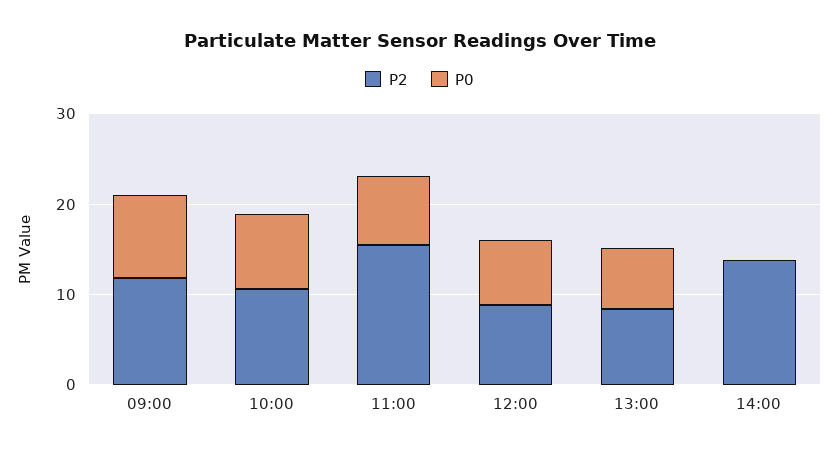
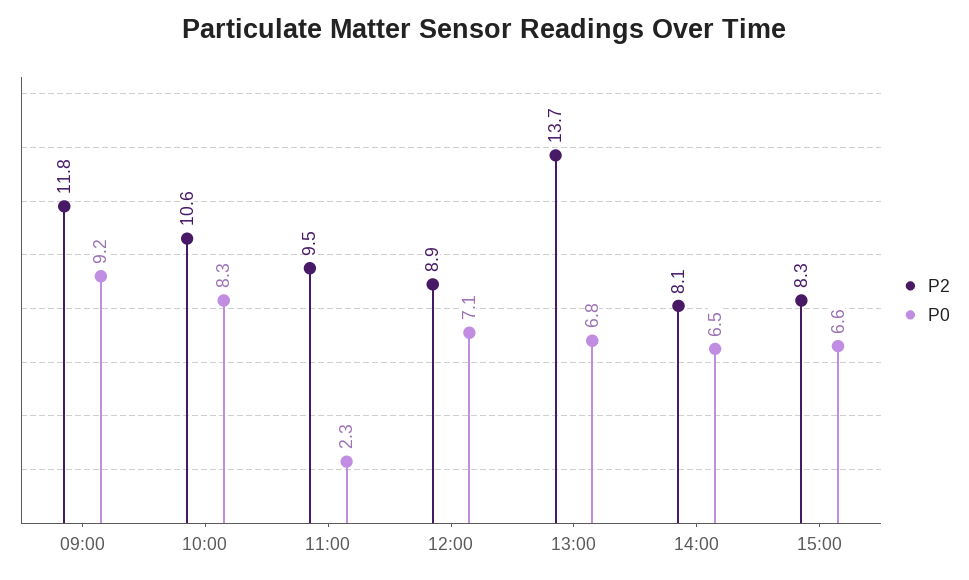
P2, 11:00: 16 -> 9.5
P0, 11:00: 8 -> 2.3
P2, 13:00: 8 -> 13.7
P2, 14:00: 14 -> 8.1
P0, 14:00: 0 -> 6.5
P2, 15:00: none -> 8.3
P0, 15:00: none -> 6.6

